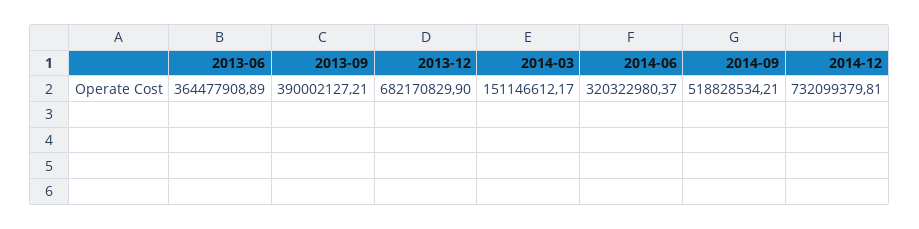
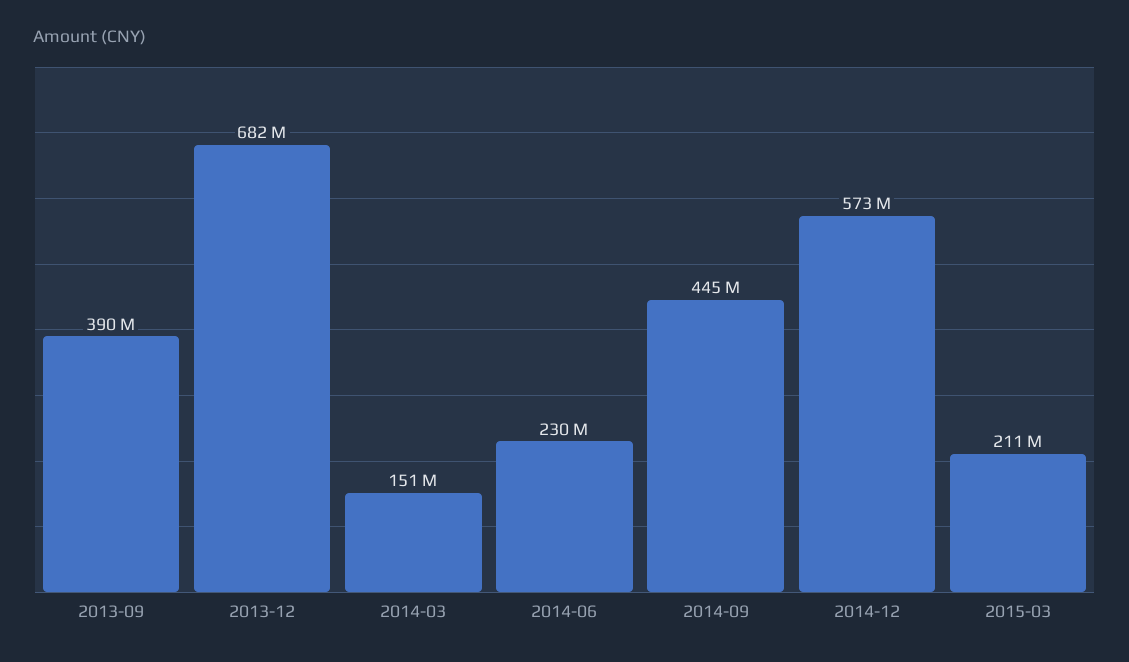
2013-06: 364477908.89 -> none
2014-06: 320322980.37 -> 230000000
2014-09: 518828534.21 -> 445000000
2014-12: 732099379.81 -> 573000000
2015-03: none -> 211000000

